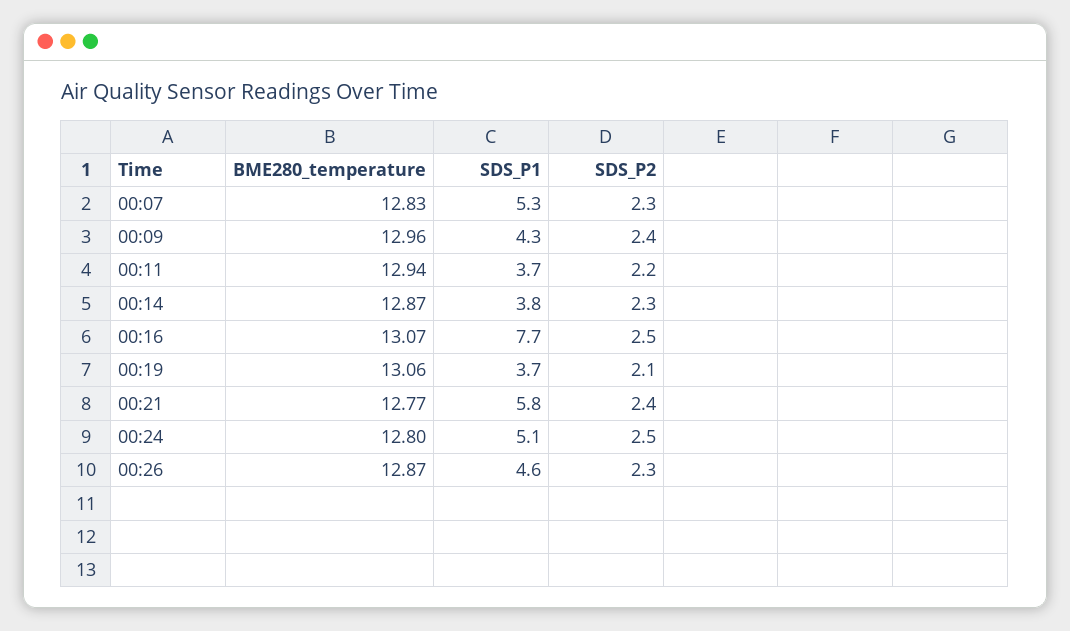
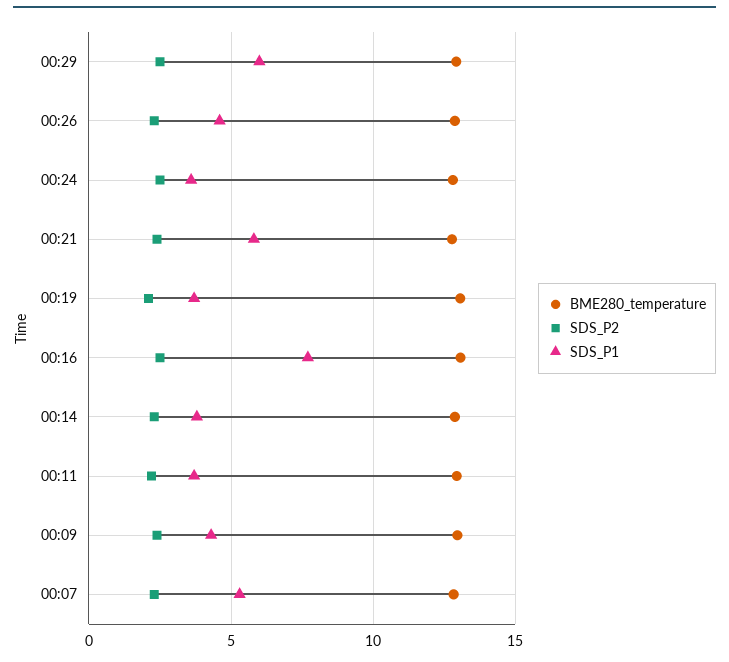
SDS_P1, 00:24: 5.1 -> 3.5
BME280_temperature, 00:29: none -> 13
SDS_P2, 00:29: none -> 2.5
SDS_P1, 00:29: none -> 6

